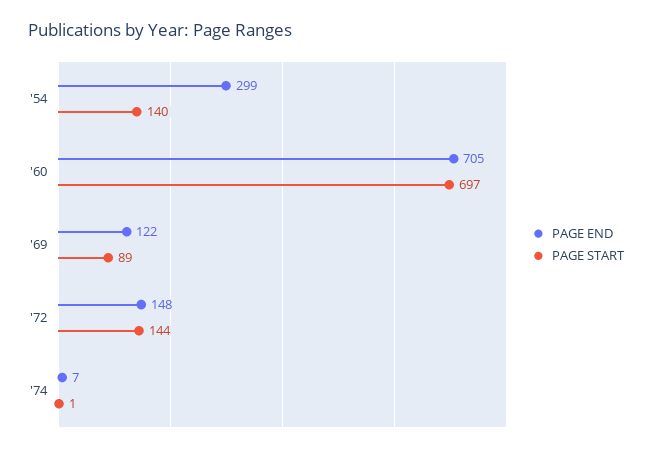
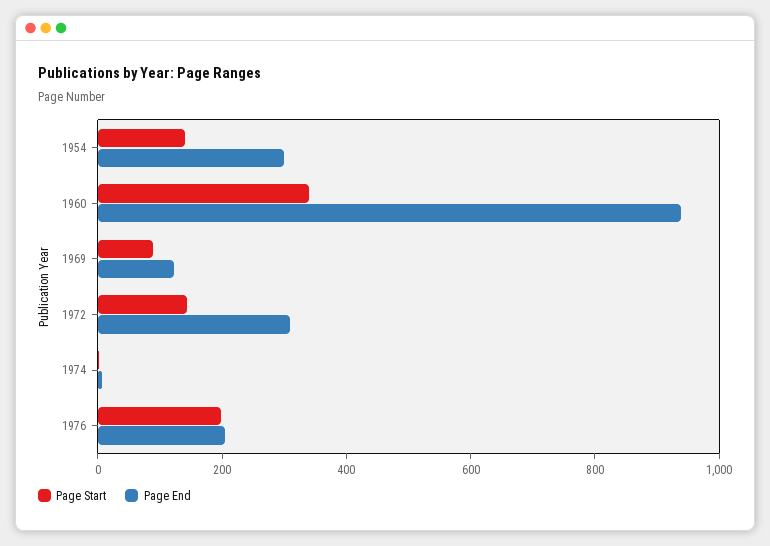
PAGE END, '60: 705 -> 950
PAGE START, '60: 697 -> 350
PAGE END, '72: 148 -> 300
PAGE START, 1976: none -> 200
PAGE END, 1976: none -> 200

